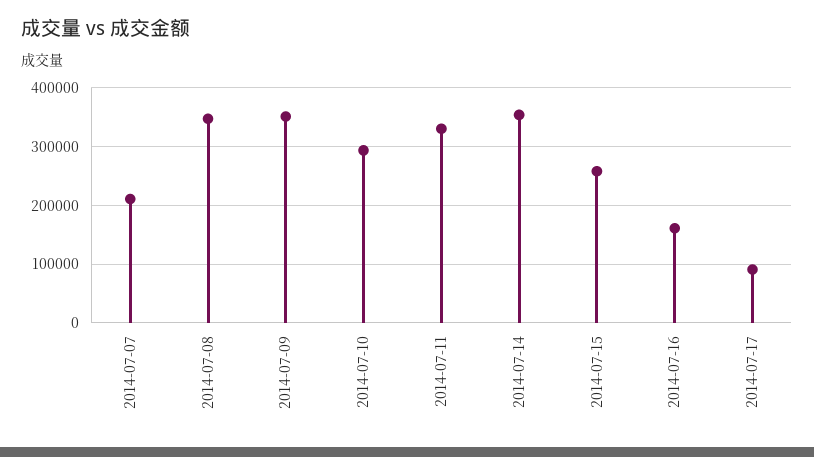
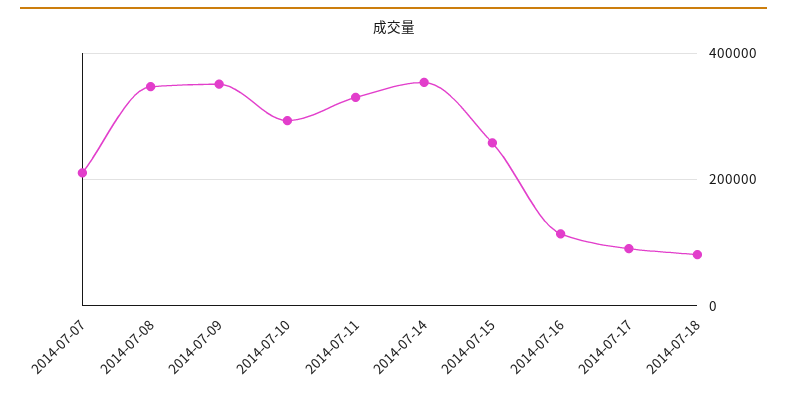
2014-07-16: 160000 -> 120000
2014-07-18: none -> 80000

